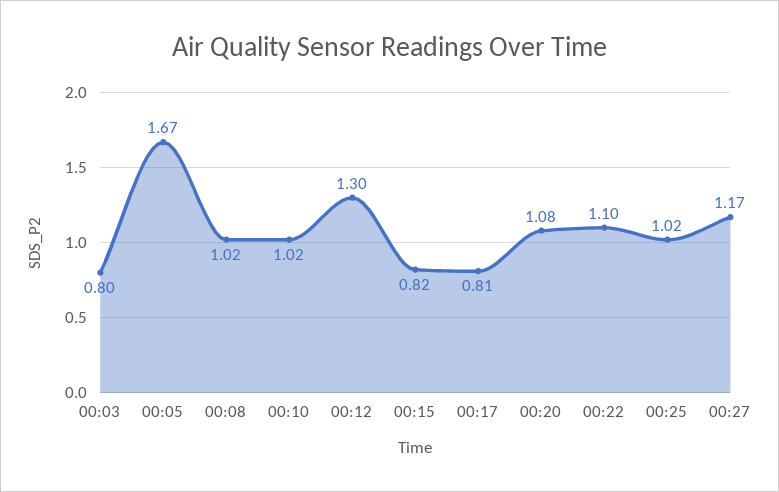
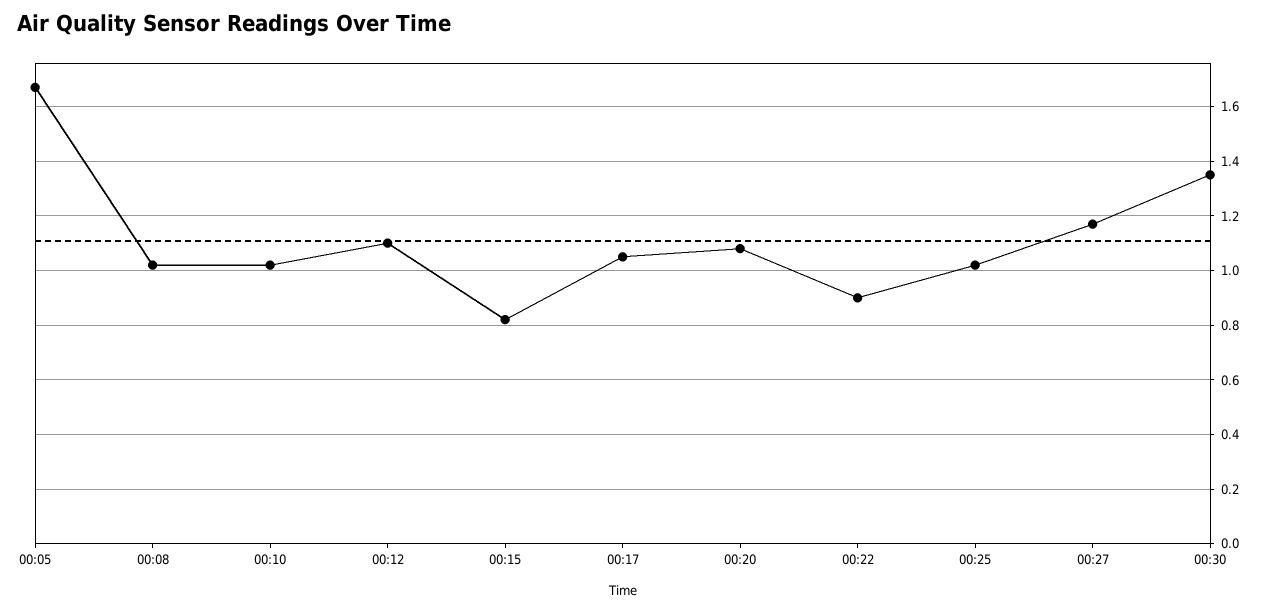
00:03: 0.8 -> none
00:12: 1.3 -> 1.1
00:17: 0.81 -> 1.05
00:22: 1.1 -> 0.9
00:30: none -> 1.35

